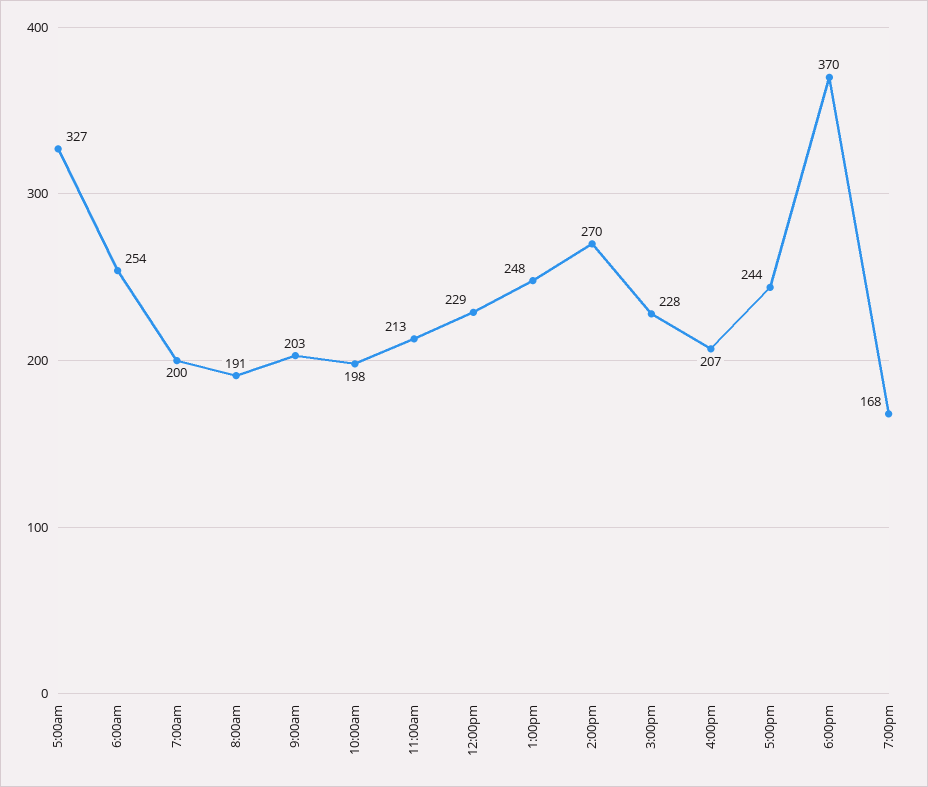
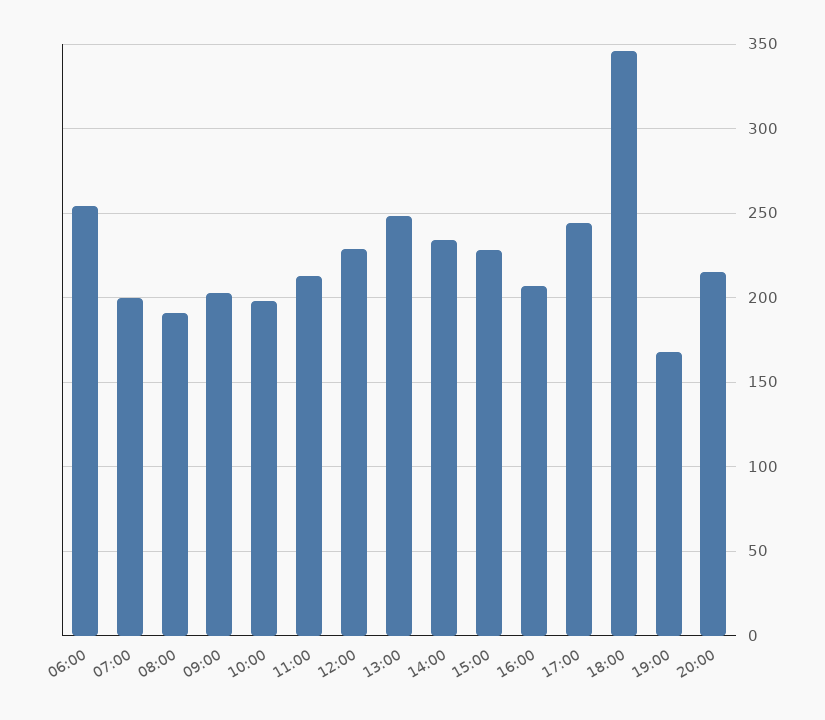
5:00am: 327 -> none
2:00pm: 270 -> 235
6:00pm: 370 -> 345
20:00: none -> 215

